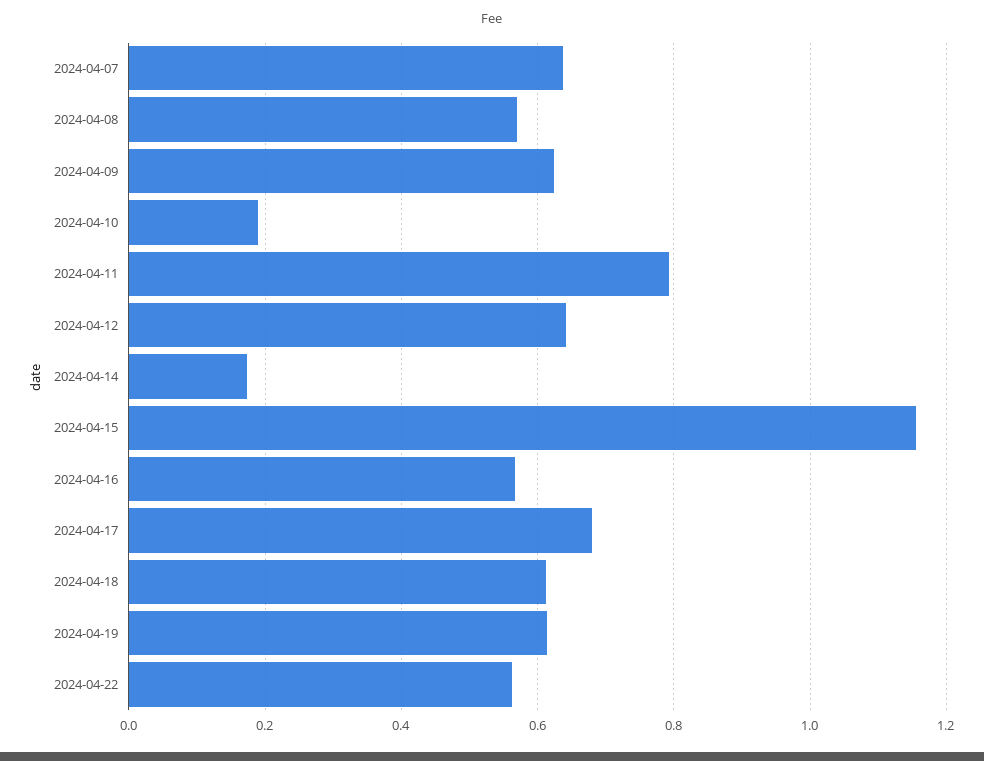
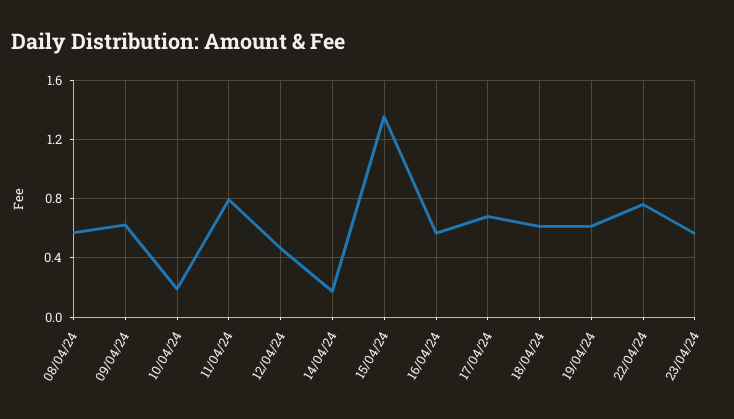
2024-04-07: 0.64 -> none
2024-04-12: 0.64 -> 0.45
2024-04-15: 1.16 -> 1.35
2024-04-22: 0.56 -> 0.75
23/04/24: none -> 0.55

